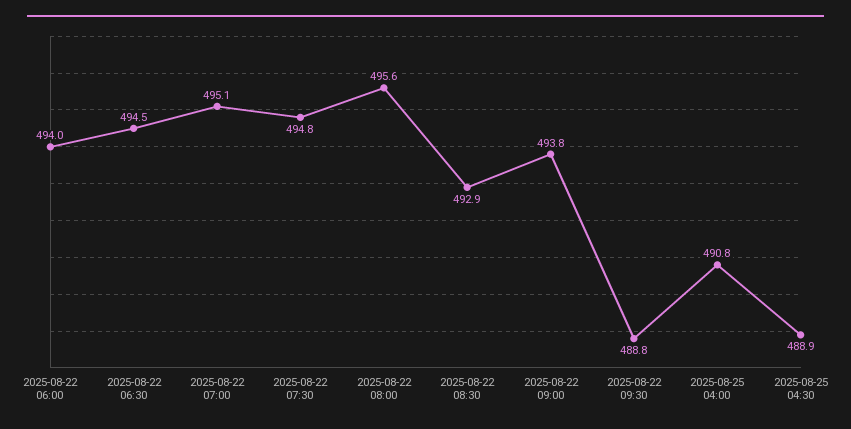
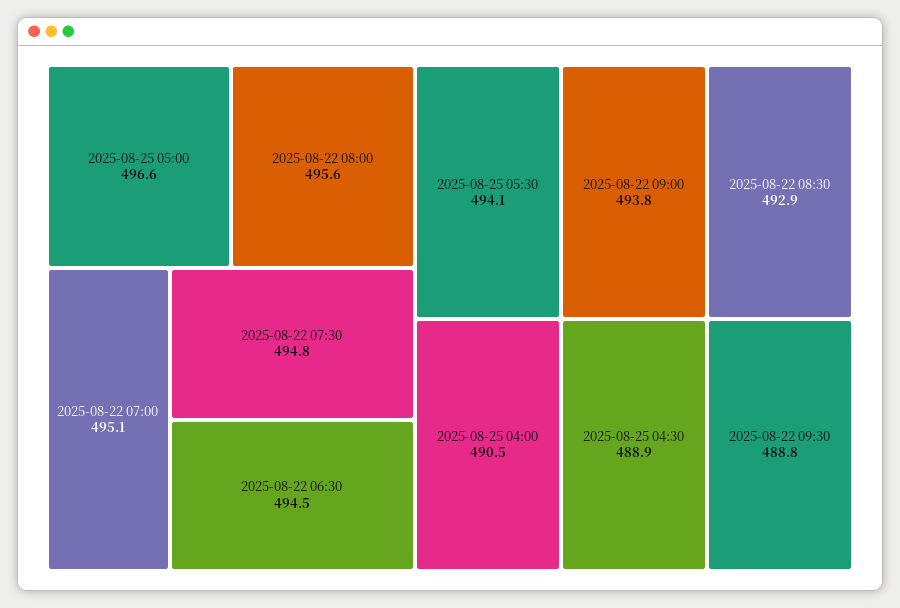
2025-08-22 06:00: 494 -> none
2025-08-25 04:00: 490.8 -> 490.5
2025-08-25 05:00: none -> 496.6
2025-08-25 05:30: none -> 494.1

